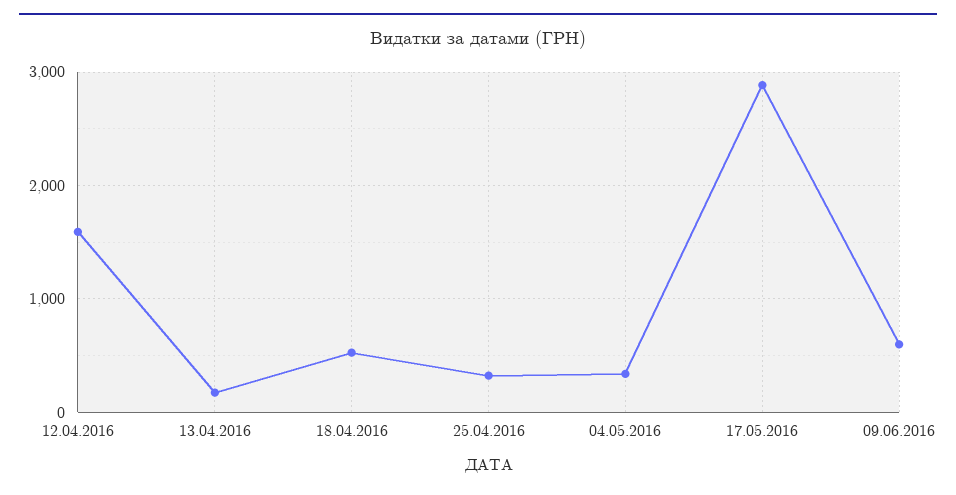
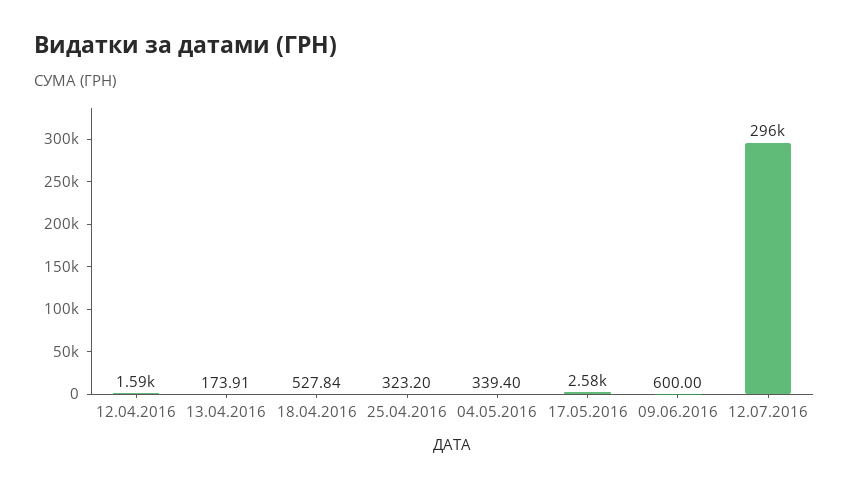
17.05.2016: 2900 -> 2580
12.07.2016: none -> 296000

